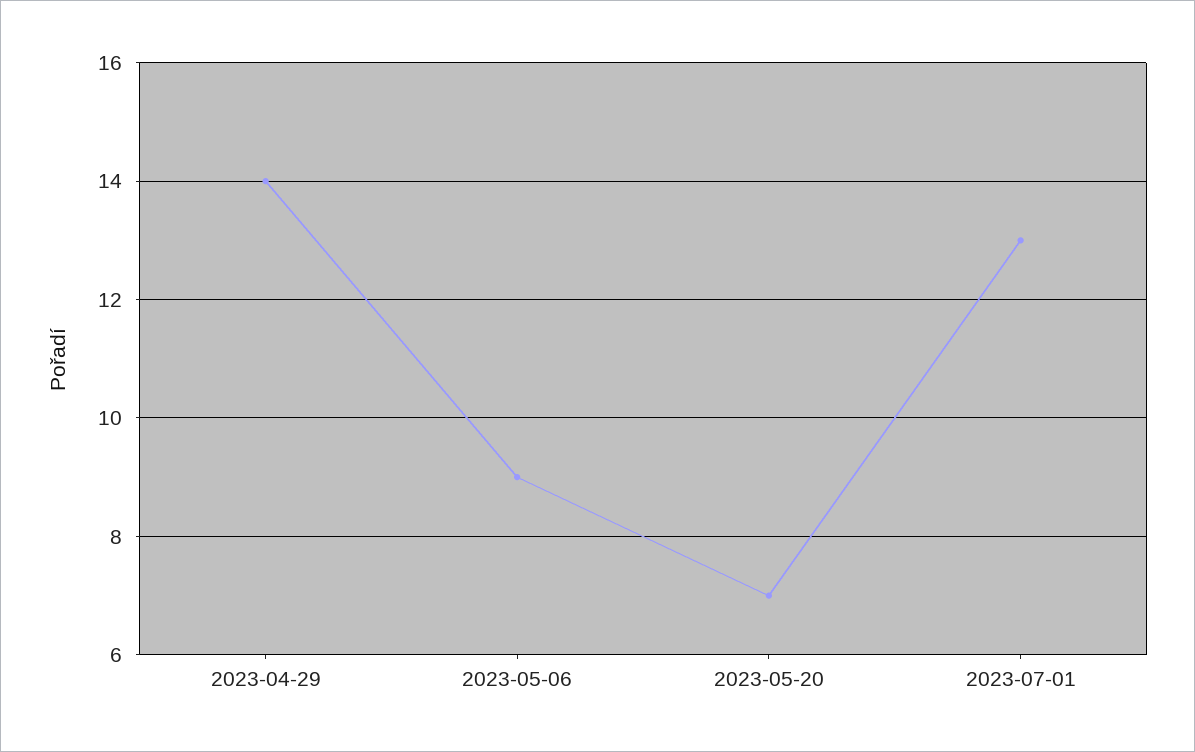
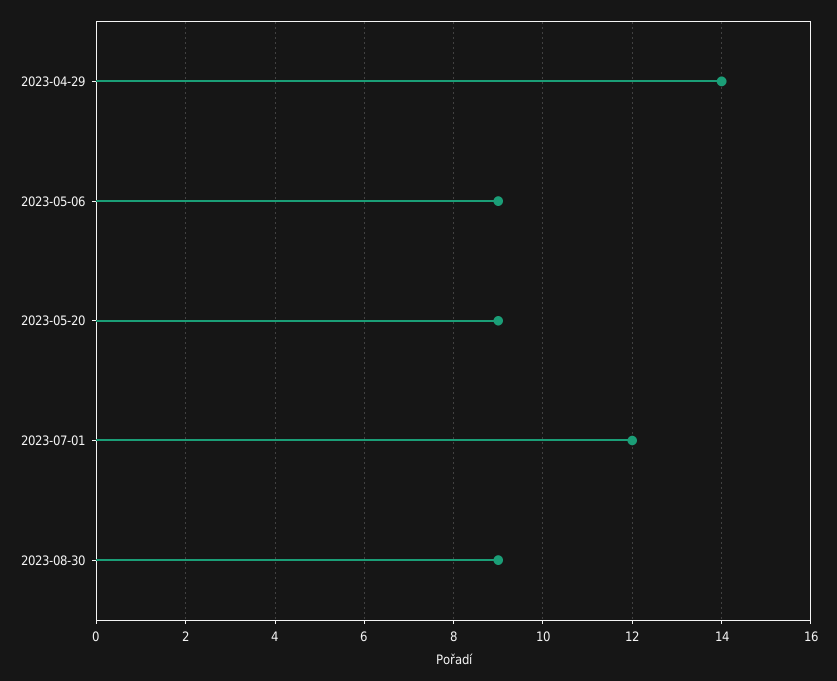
2023-05-20: 7 -> 9
2023-07-01: 13 -> 12
2023-08-30: none -> 9

